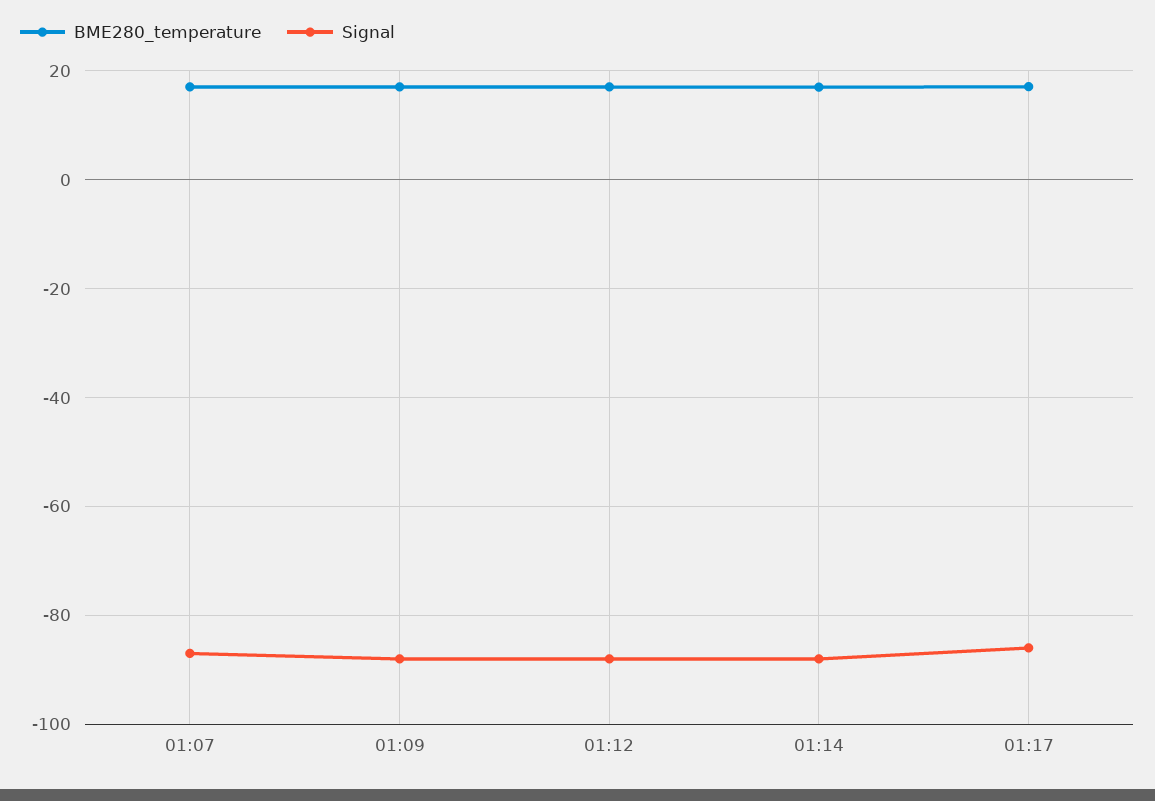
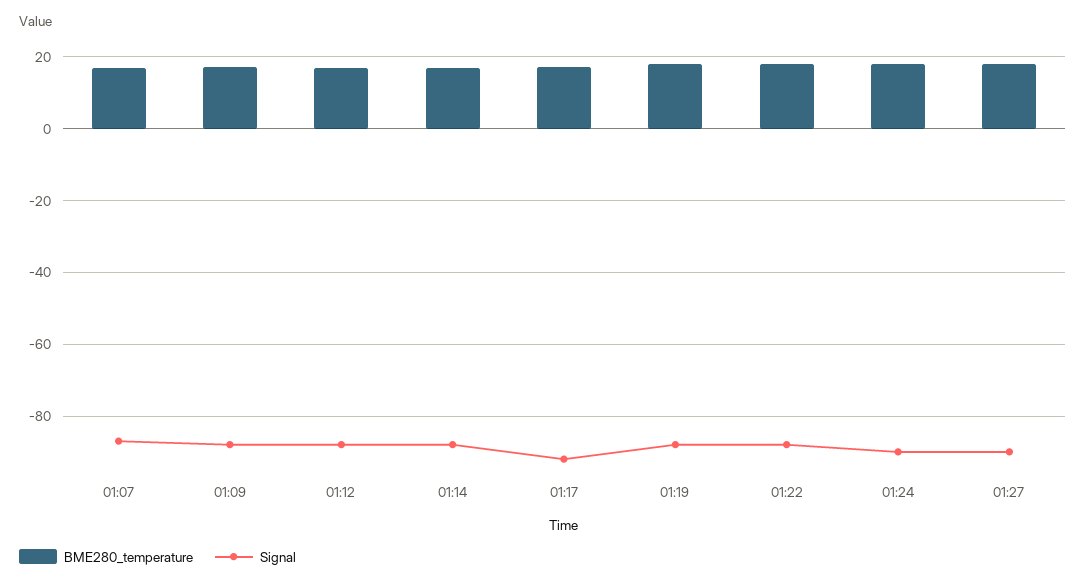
Signal, 01:17: -86 -> -92
BME280_temperature, 01:19: none -> 18
Signal, 01:19: none -> -88
BME280_temperature, 01:22: none -> 18
Signal, 01:22: none -> -88
BME280_temperature, 01:24: none -> 18
Signal, 01:24: none -> -90
BME280_temperature, 01:27: none -> 18
Signal, 01:27: none -> -90

